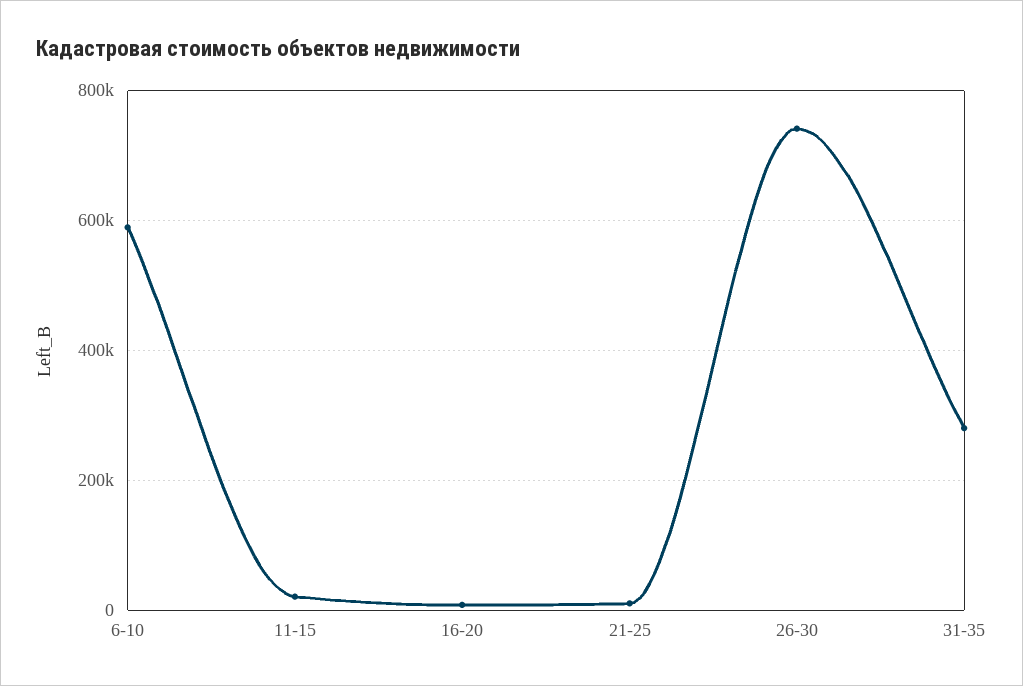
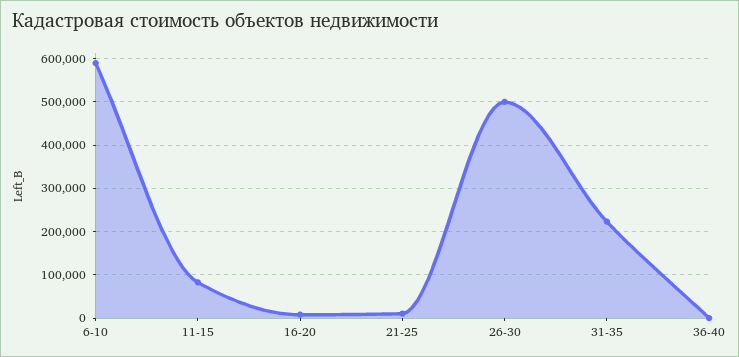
11-15: 20000 -> 80000
26-30: 740000 -> 500000
31-35: 280000 -> 220000
36-40: none -> 0

